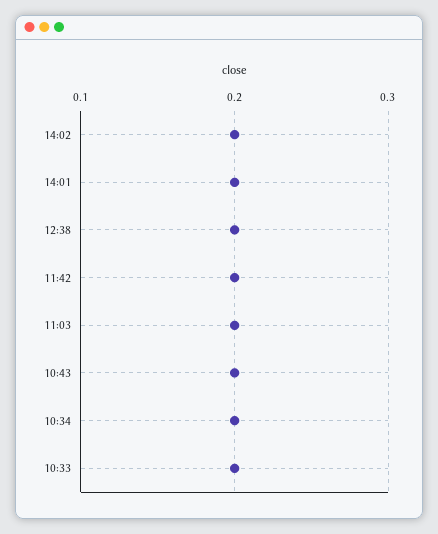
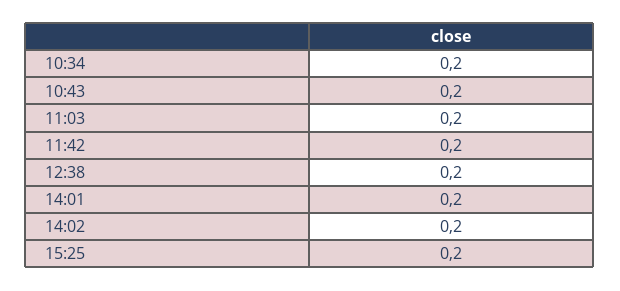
10:33: 0.2 -> none
15:25: none -> 0.2

